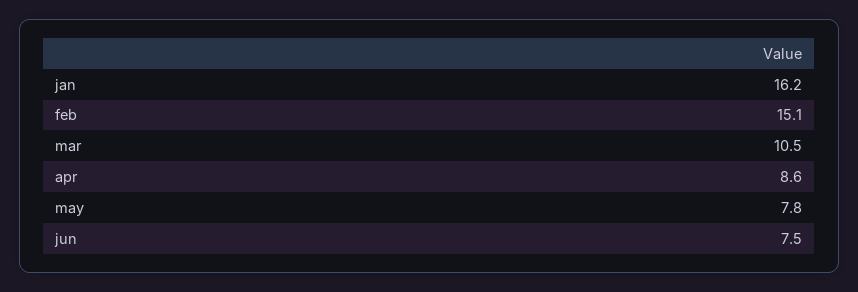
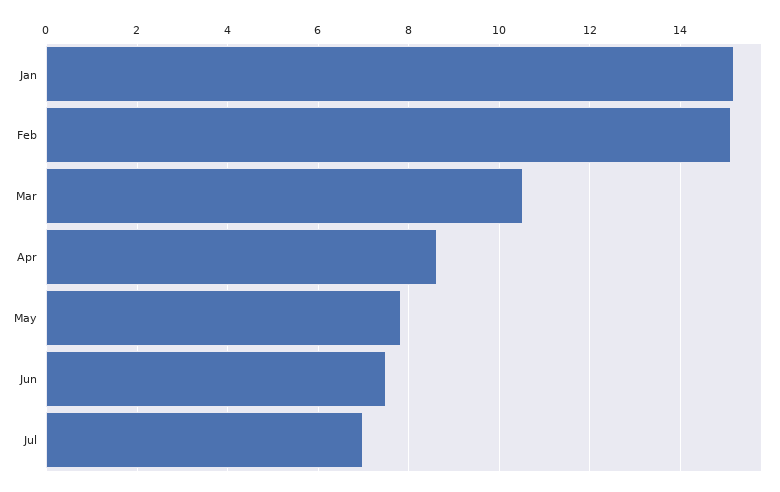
jan: 16.2 -> 15.2
Jul: none -> 7

